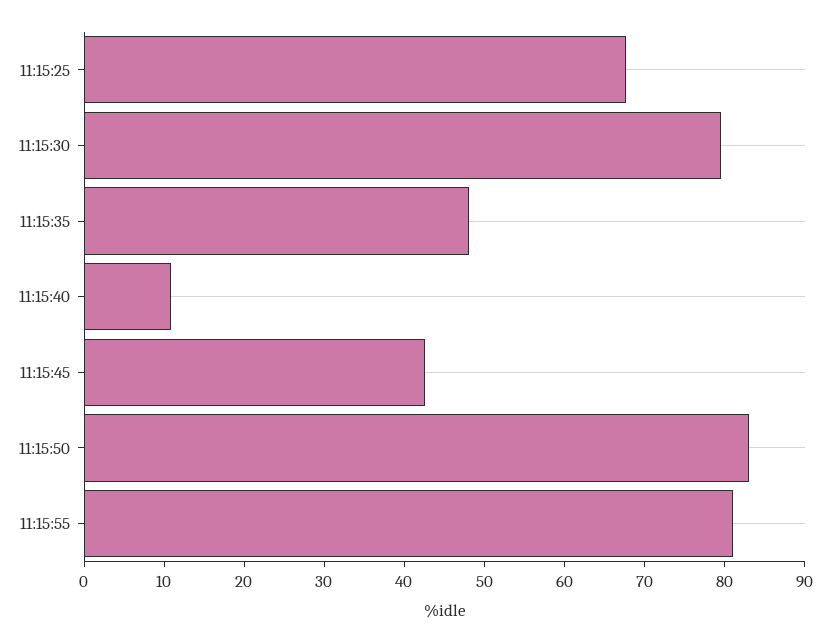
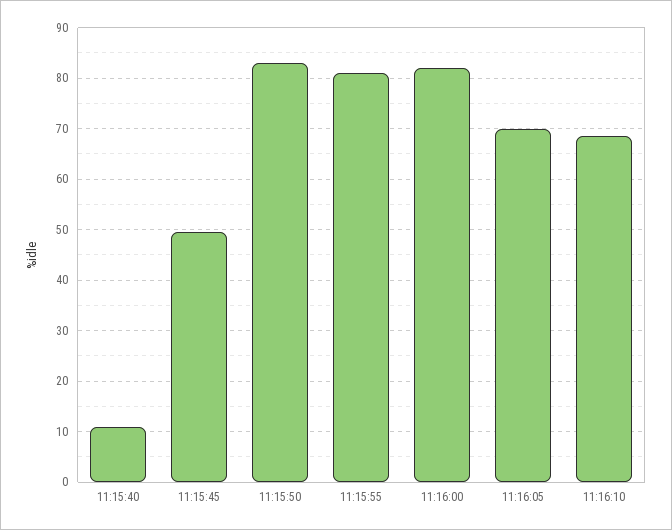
11:15:25: 68 -> none
11:15:30: 80 -> none
11:15:35: 48 -> none
11:15:45: 42 -> 50
11:16:00: none -> 82
11:16:05: none -> 70
11:16:10: none -> 68

